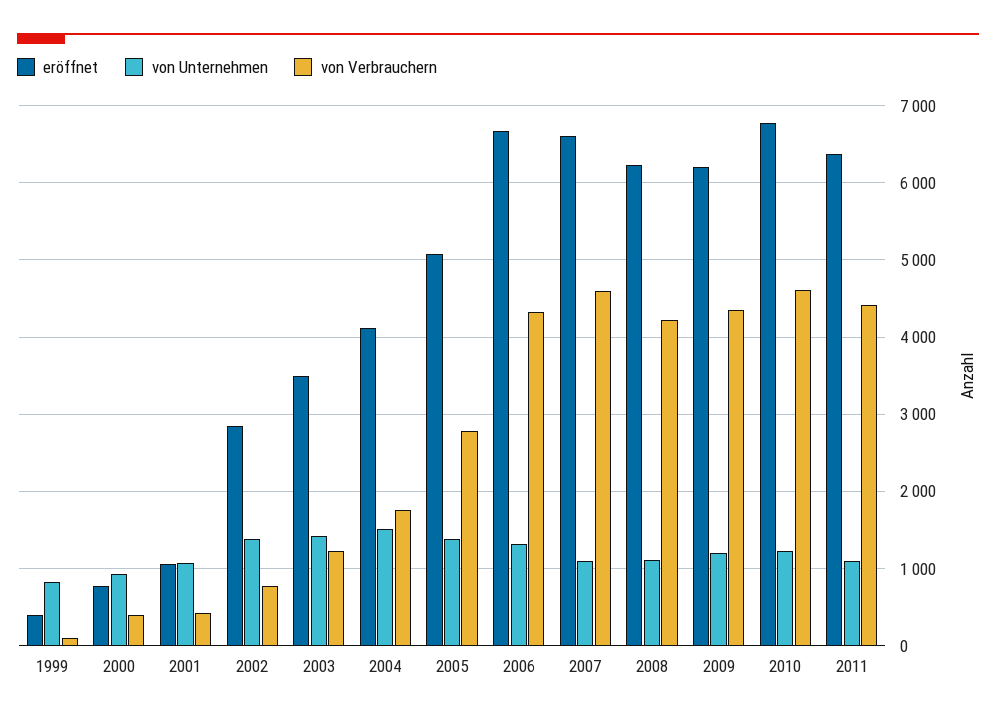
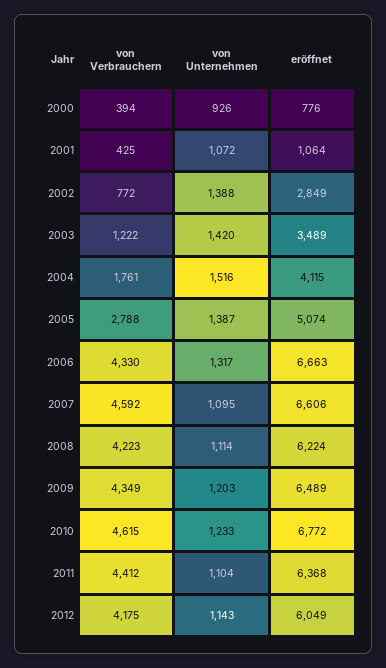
eröffnet, 1999: 400 -> none
von Unternehmen, 1999: 800 -> none
von Verbrauchern, 1999: 100 -> none
eröffnet, 2009: 6200 -> 6489
von Verbrauchern, 2012: none -> 4175
von Unternehmen, 2012: none -> 1143
eröffnet, 2012: none -> 6049

